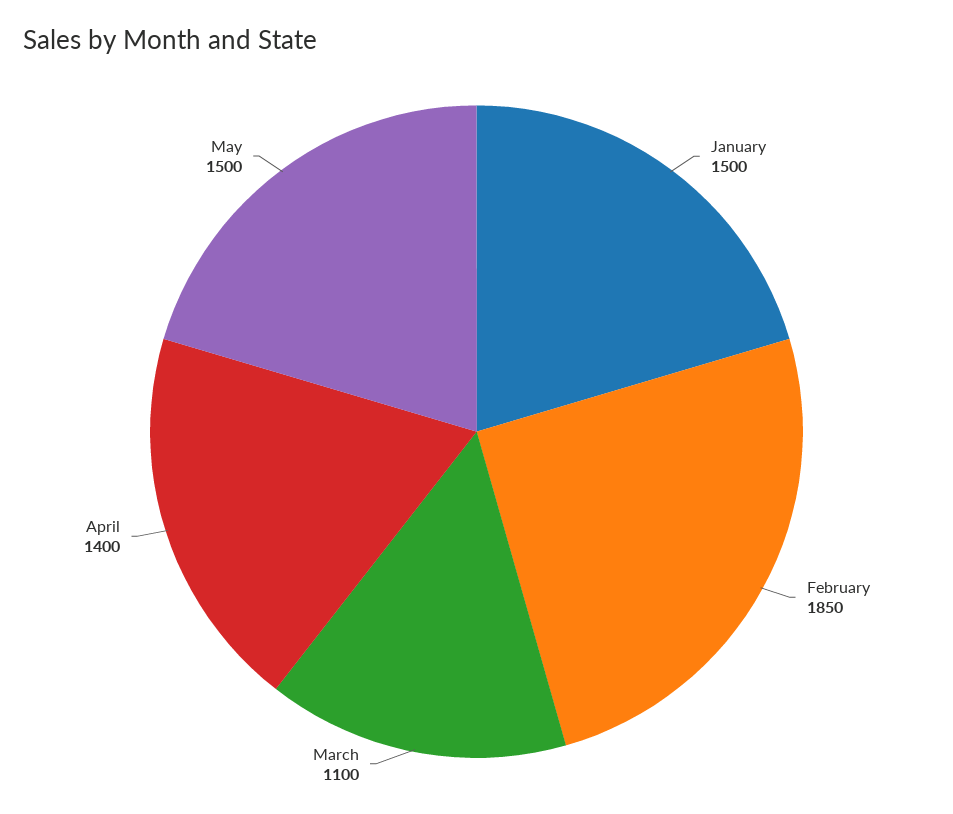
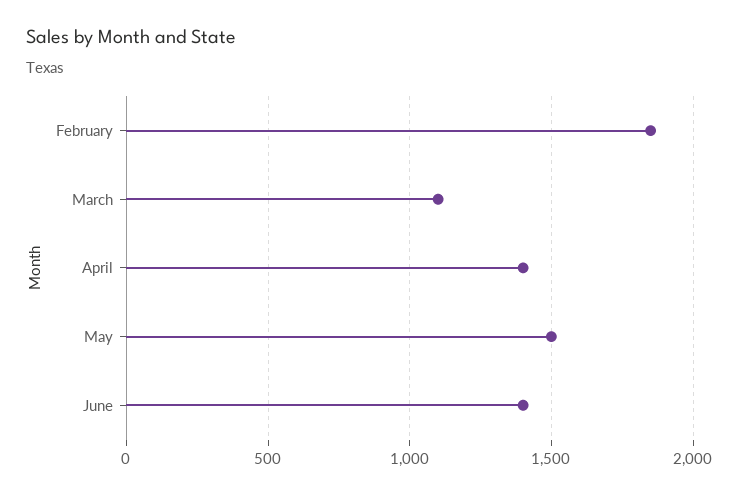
January: 1500 -> none
June: none -> 1400

